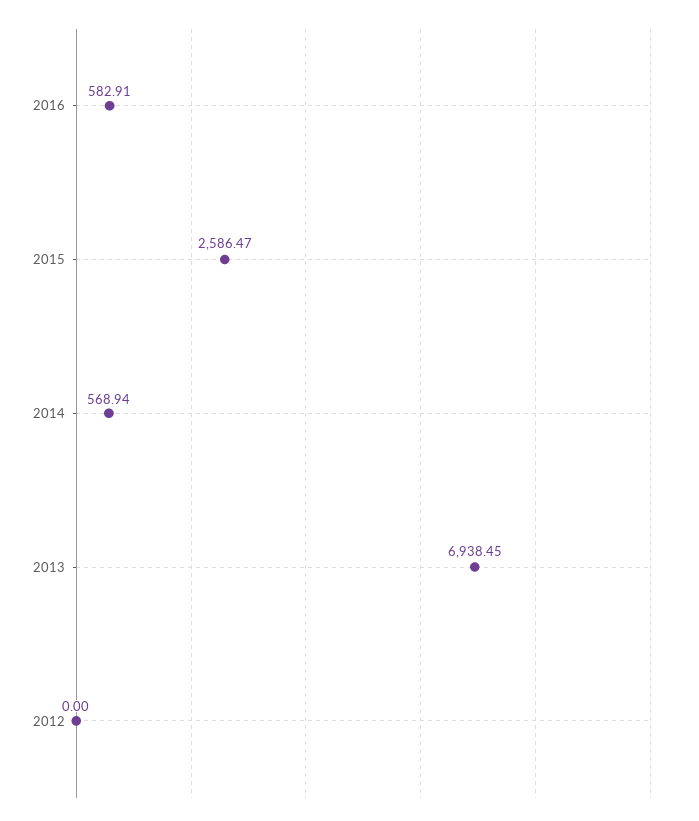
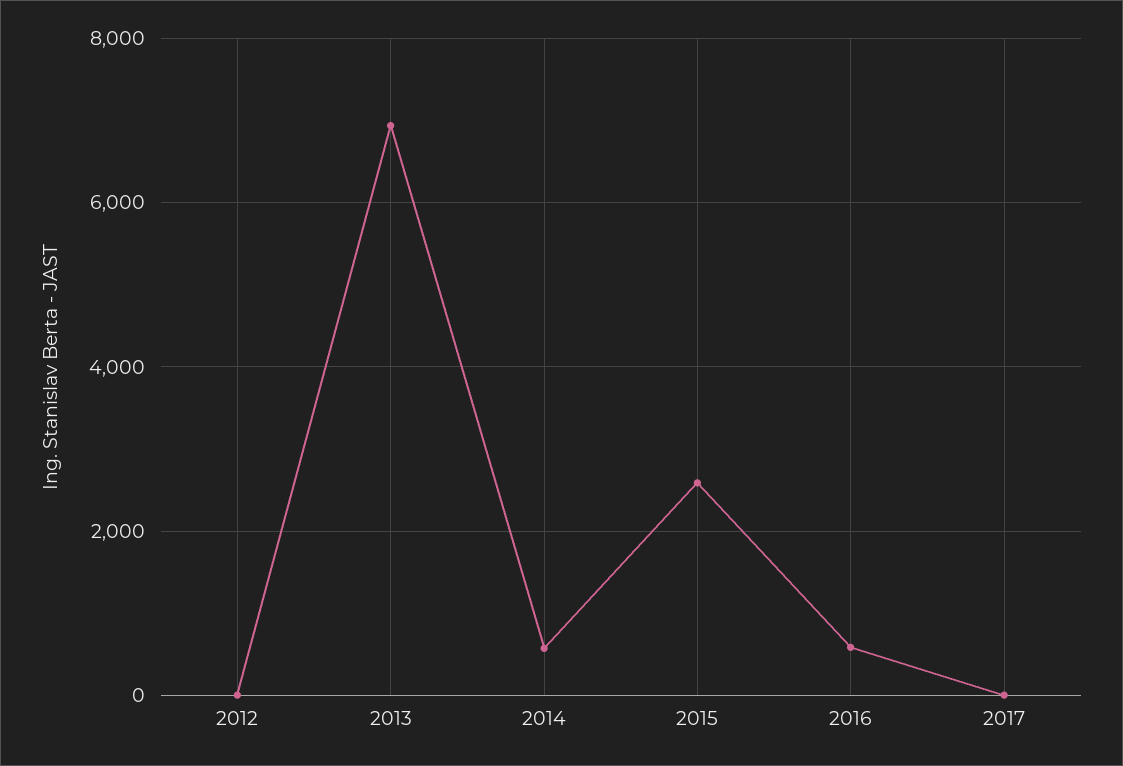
2017: none -> 0

